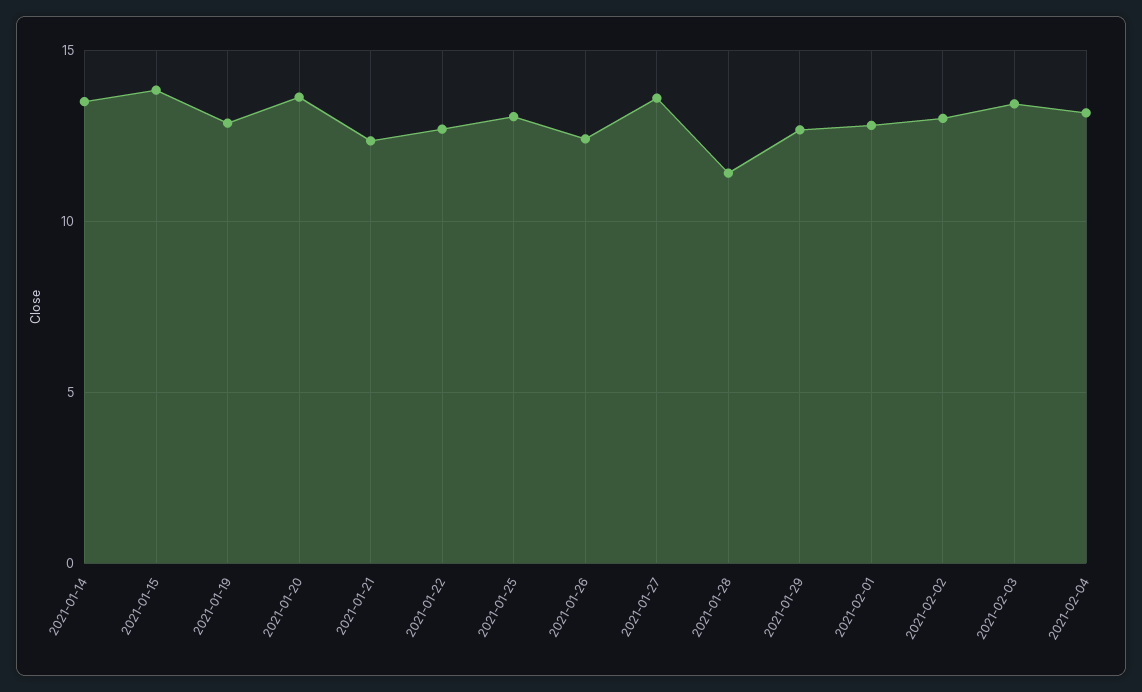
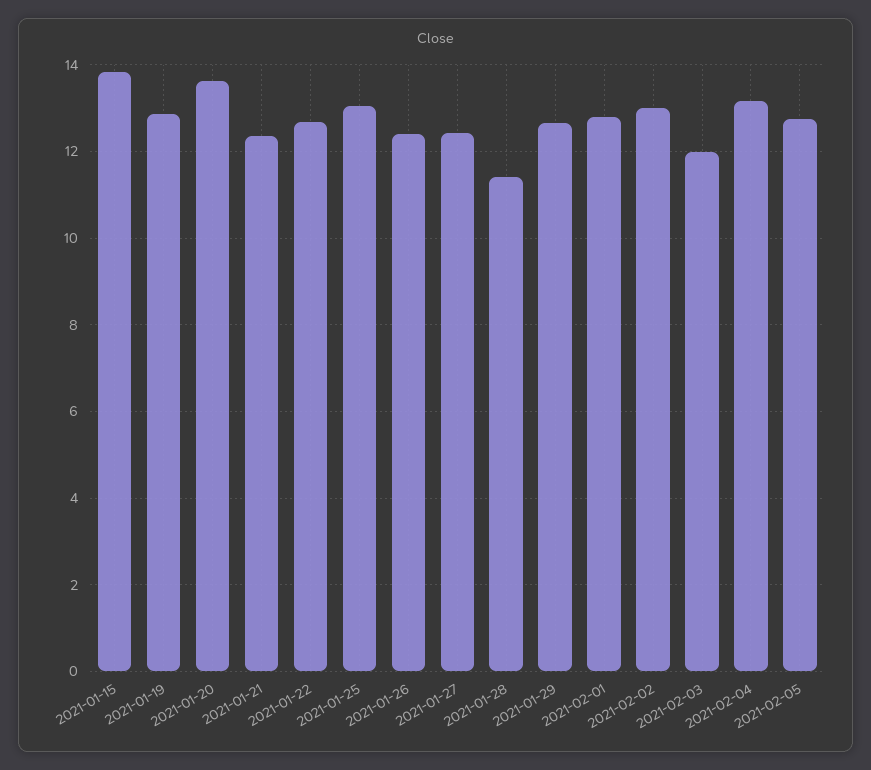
2021-01-14: 13.5 -> none
2021-01-27: 13.5 -> 12.4
2021-02-03: 13.5 -> 12
2021-02-05: none -> 12.8

